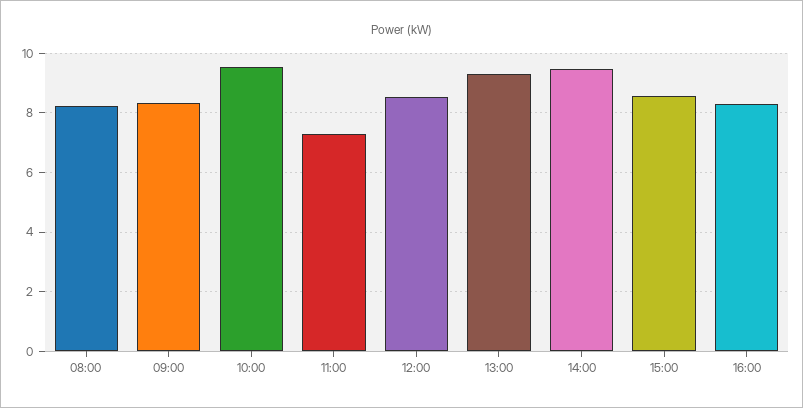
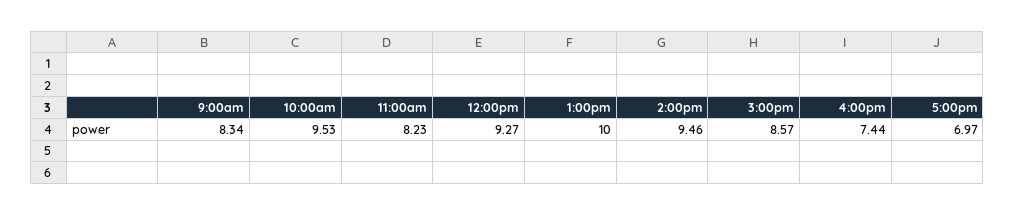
08:00: 8.25 -> none
11:00: 7.25 -> 8.23
12:00: 8.5 -> 9.27
13:00: 9.25 -> 10
16:00: 8.25 -> 7.44
5:00pm: none -> 6.97

